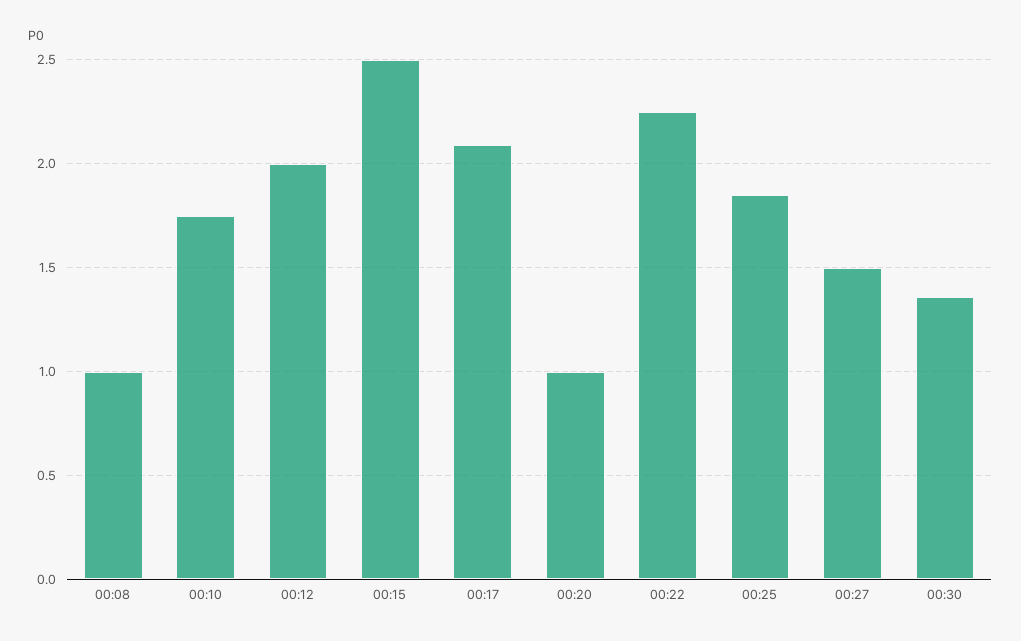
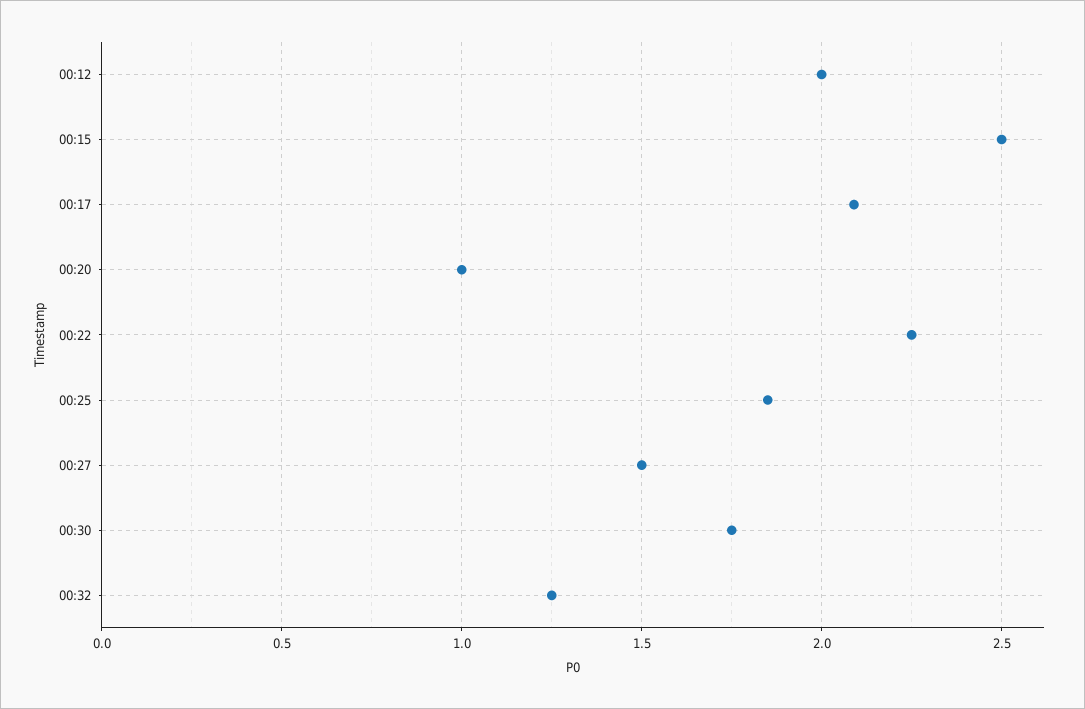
00:08: 1 -> none
00:10: 1.75 -> none
00:30: 1.35 -> 1.75
00:32: none -> 1.25

